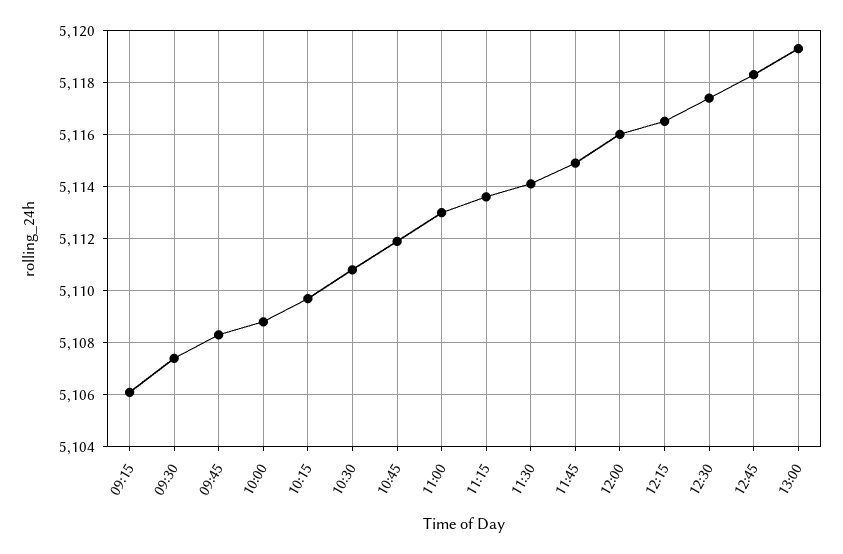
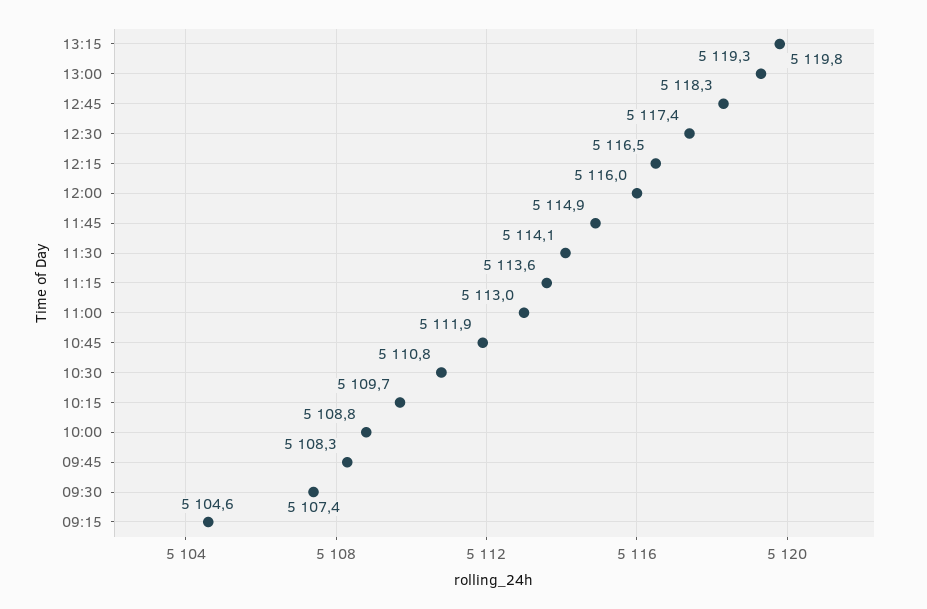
09:15: 5106 -> 5104.6
13:15: none -> 5119.8

